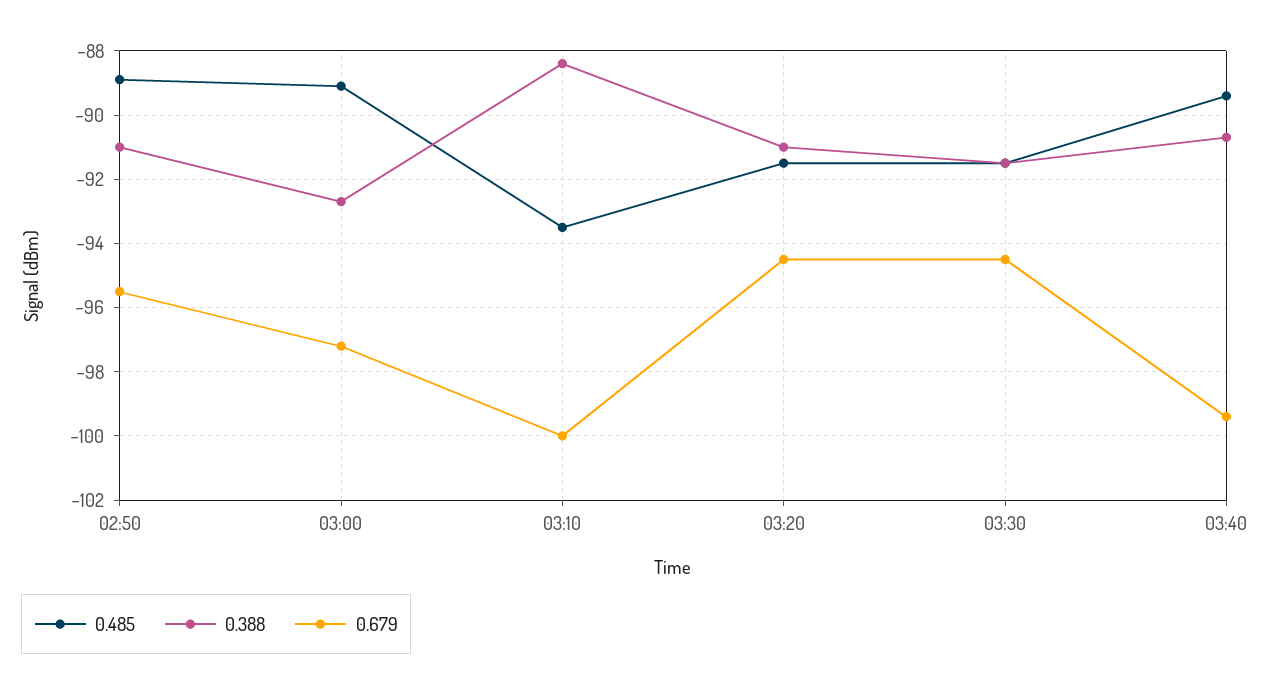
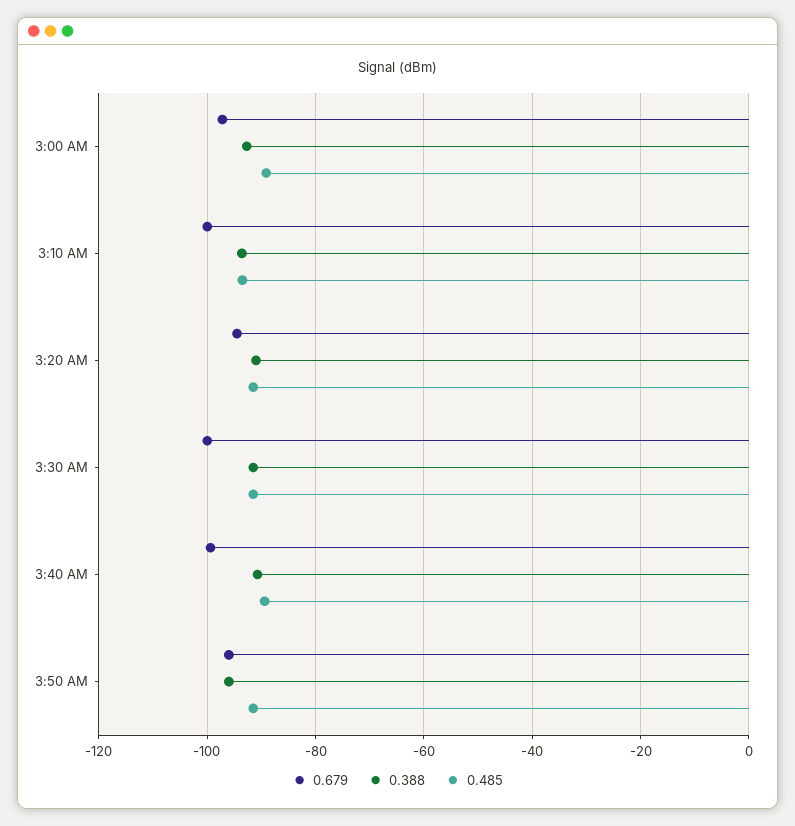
0.485, 02:50: -89 -> none
0.388, 02:50: -91 -> none
0.679, 02:50: -95.5 -> none
0.388, 03:10: -88.5 -> -94
0.679, 03:30: -94.5 -> -100
0.679, 3:50 AM: none -> -96
0.388, 3:50 AM: none -> -96
0.485, 3:50 AM: none -> -92

